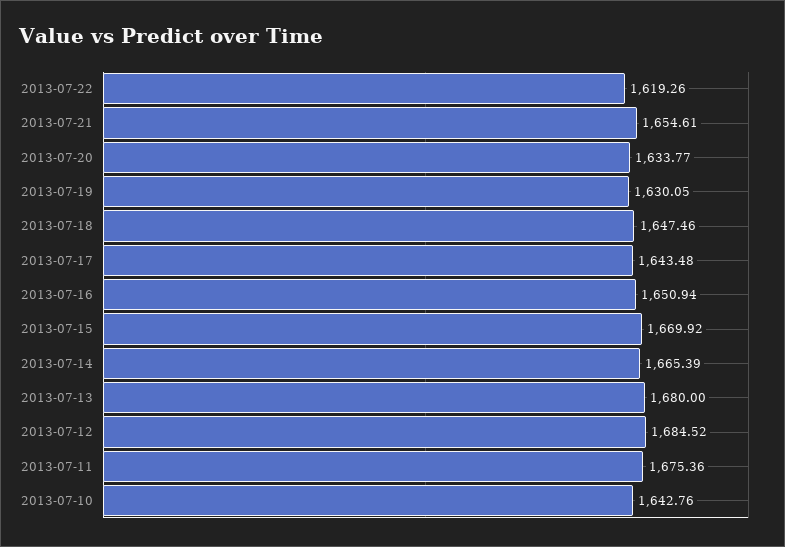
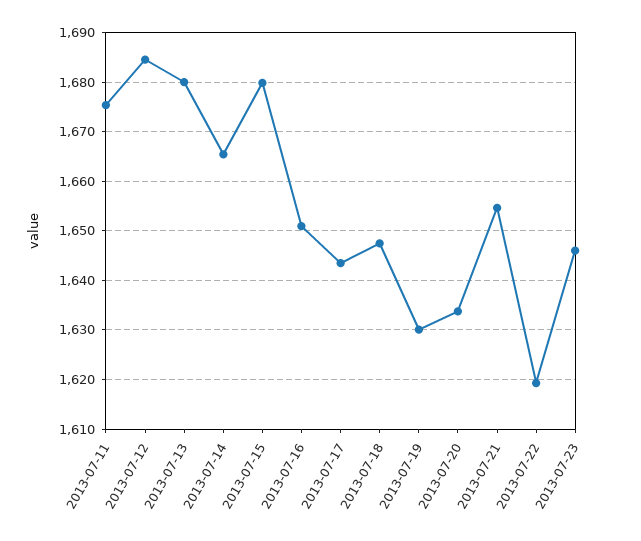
2013-07-15: 1669.92 -> 1680
2013-07-10: 1642.76 -> none
2013-07-23: none -> 1646

